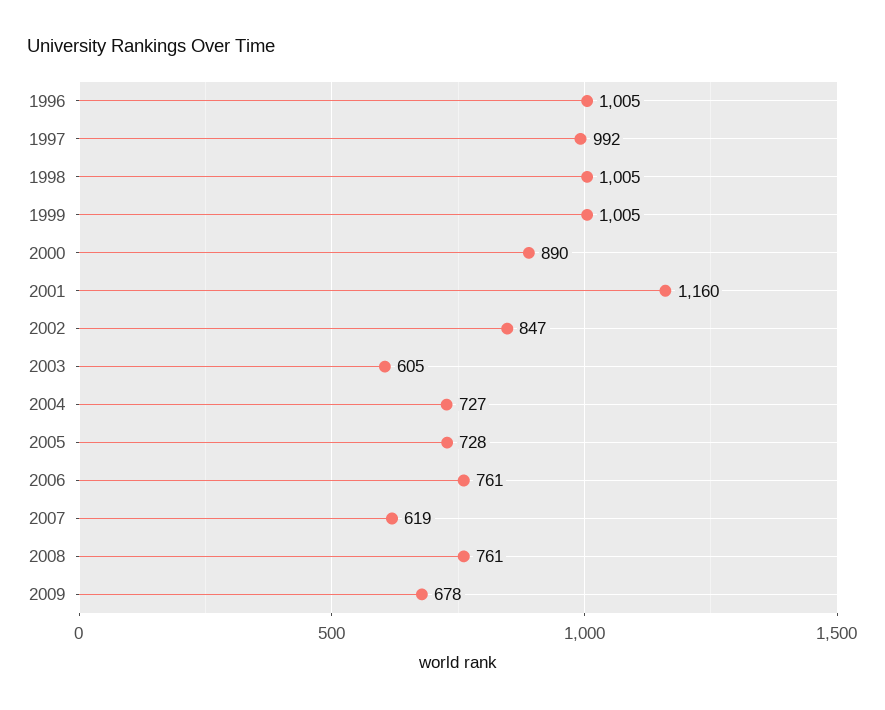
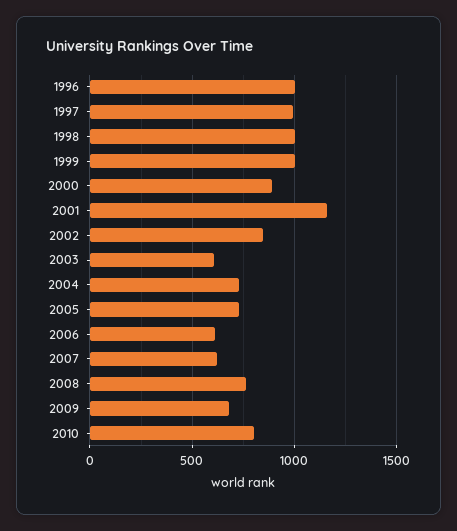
2006: 761 -> 600
2010: none -> 800

